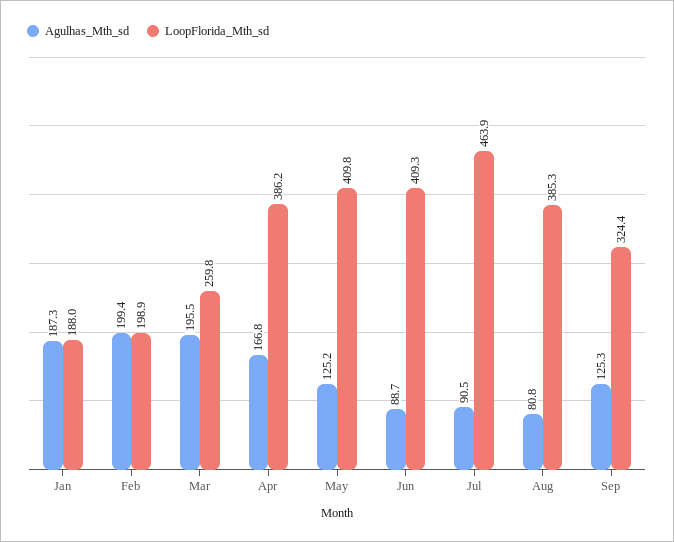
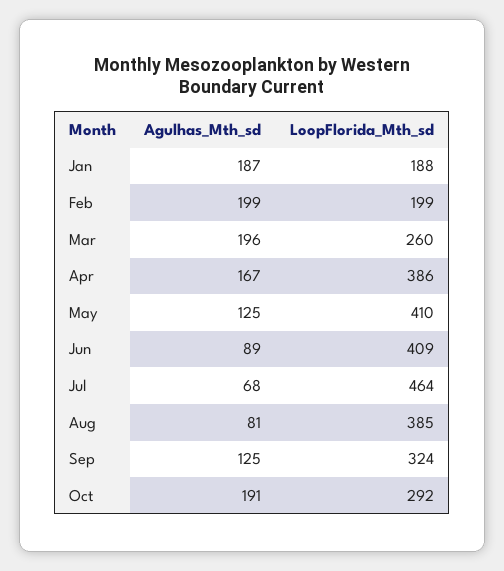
Agulhas_Mth_sd, Jul: 90.5 -> 68
Agulhas_Mth_sd, Oct: none -> 191
LoopFlorida_Mth_sd, Oct: none -> 292

